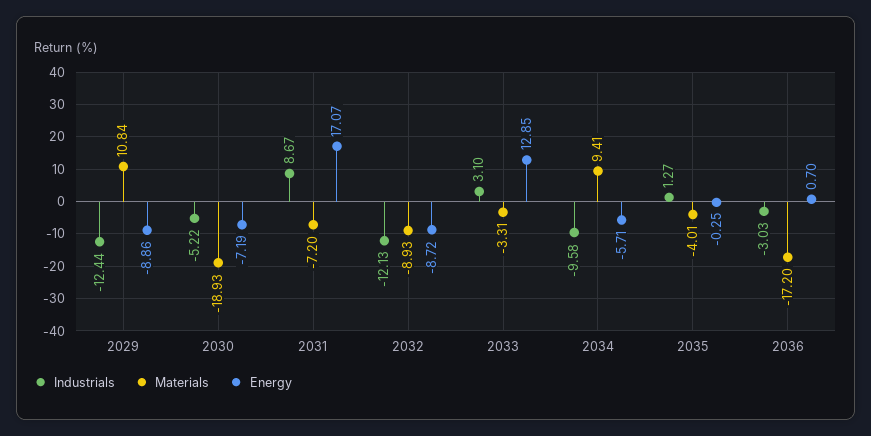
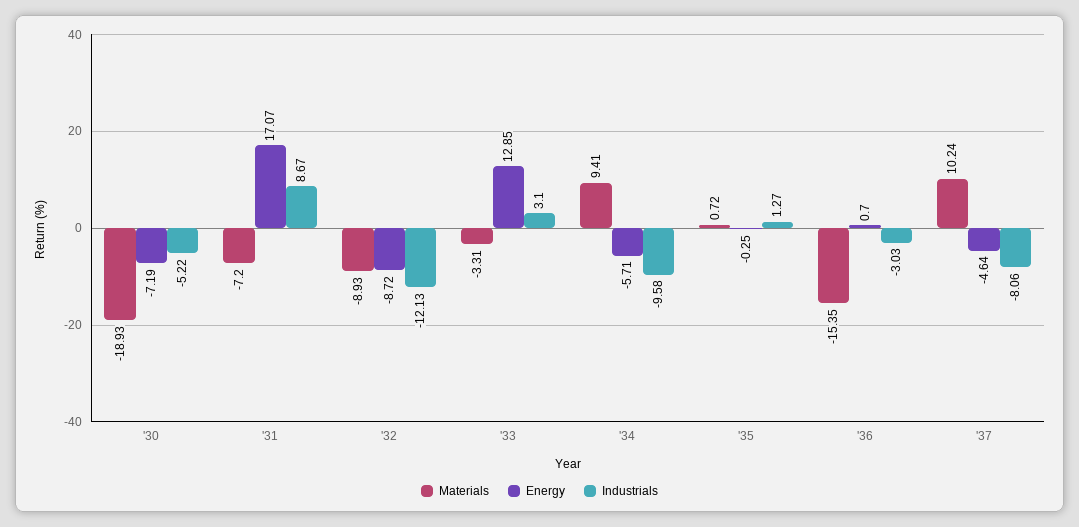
Industrials, 2029: -12.44 -> none
Materials, 2029: 10.84 -> none
Energy, 2029: -8.86 -> none
Materials, 2035: -4.01 -> 0.72
Materials, 2036: -17.2 -> -15.35
Materials, '37: none -> 10.24
Energy, '37: none -> -4.64
Industrials, '37: none -> -8.06

